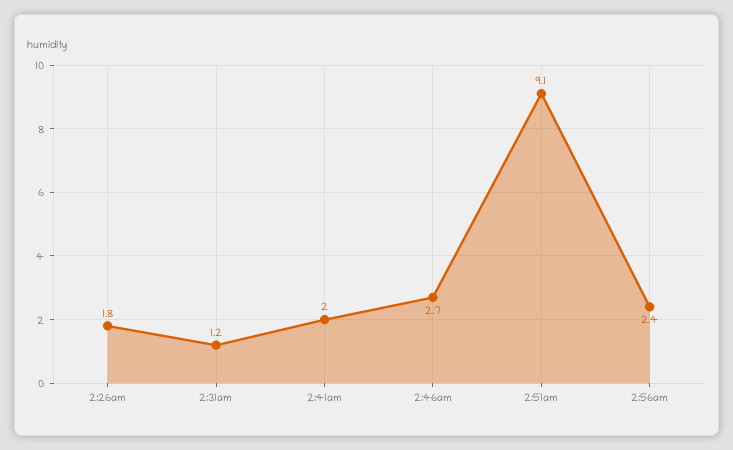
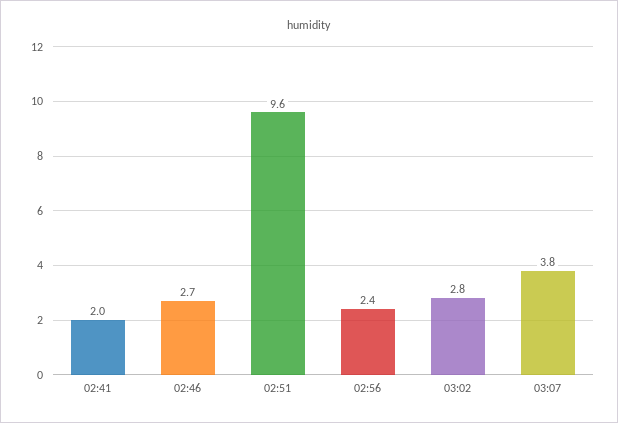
2:26am: 1.8 -> none
2:31am: 1.2 -> none
2:51am: 9.1 -> 9.6
03:02: none -> 2.8
03:07: none -> 3.8

